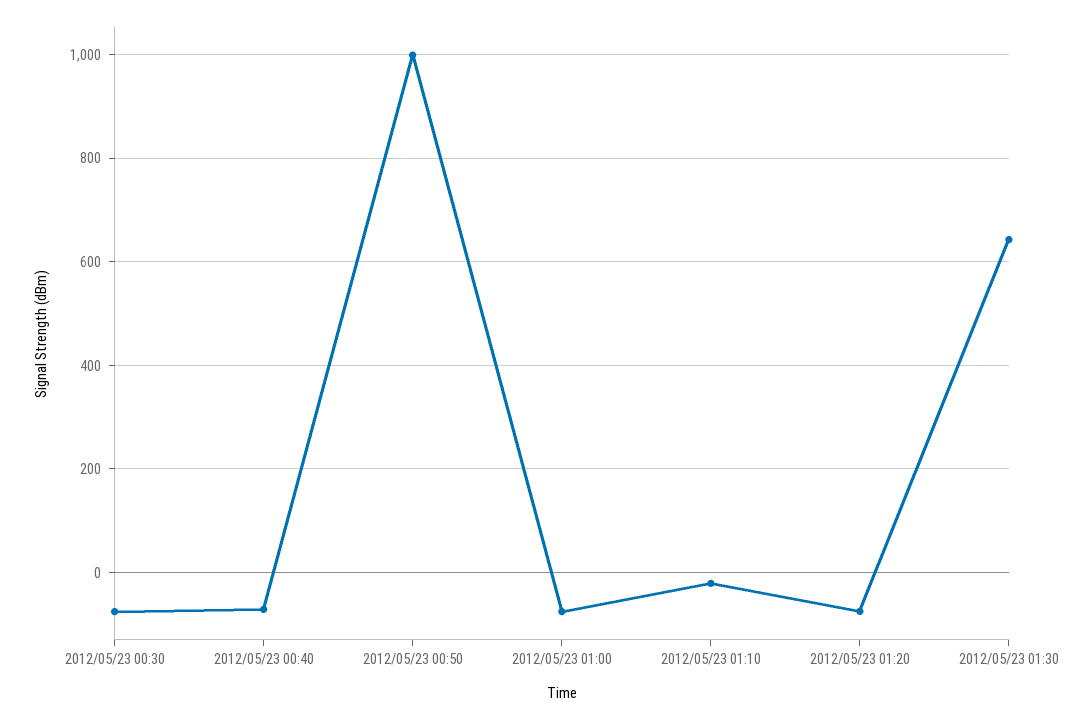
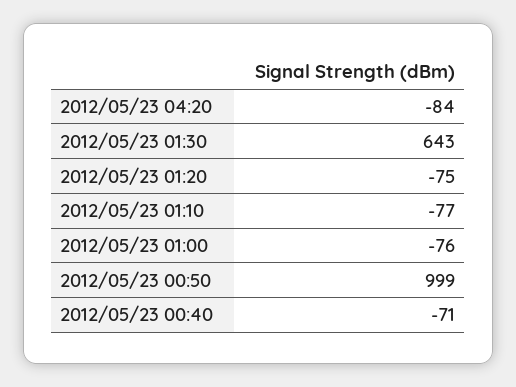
2012/05/23 00:30: -80 -> none
2012/05/23 01:10: -20 -> -77
2012/05/23 04:20: none -> -84

